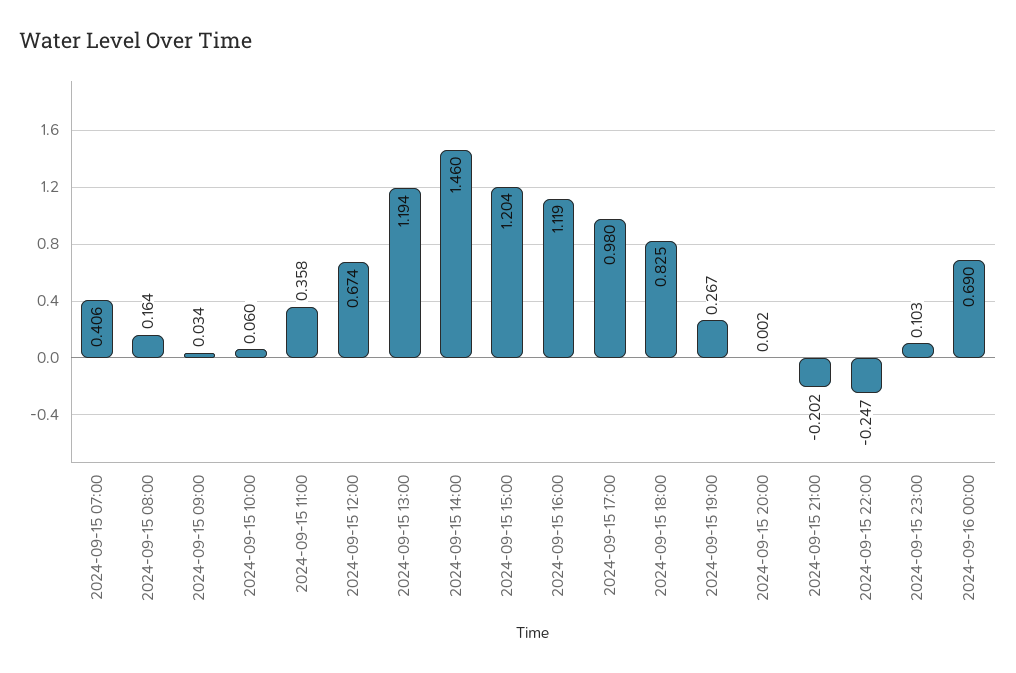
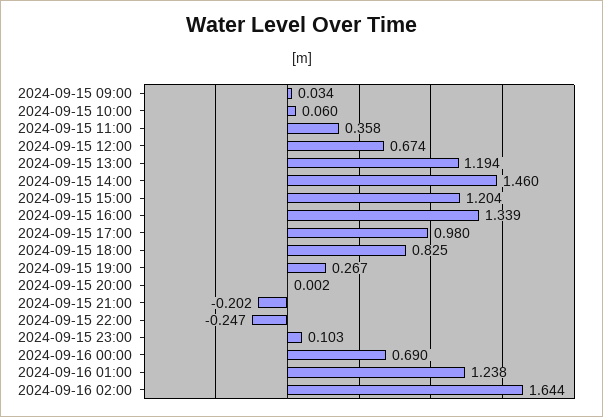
2024-09-15 07:00: 0.406 -> none
2024-09-15 08:00: 0.164 -> none
2024-09-15 16:00: 1.119 -> 1.339
2024-09-16 01:00: none -> 1.238
2024-09-16 02:00: none -> 1.644

